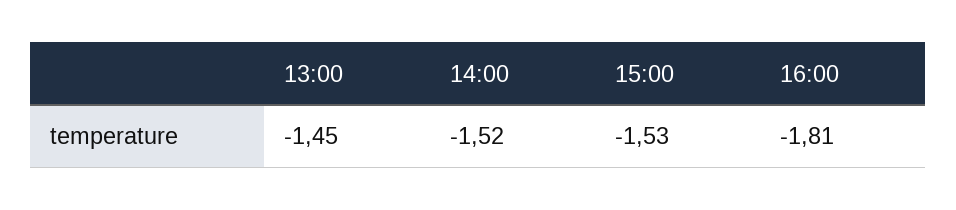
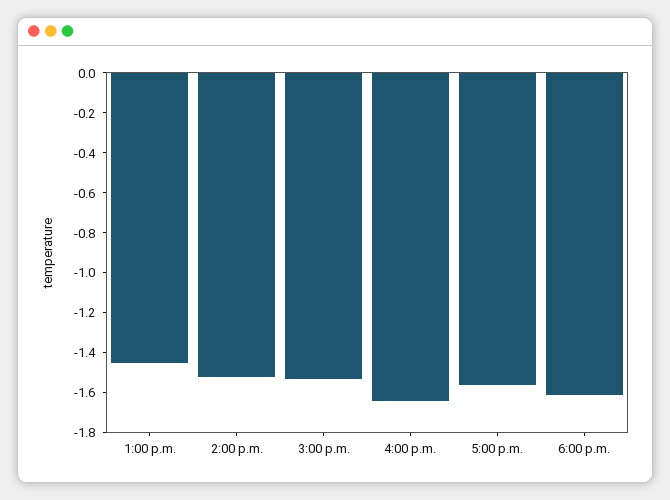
16:00: -1.81 -> -1.65
5:00 p.m.: none -> -1.55
6:00 p.m.: none -> -1.6

